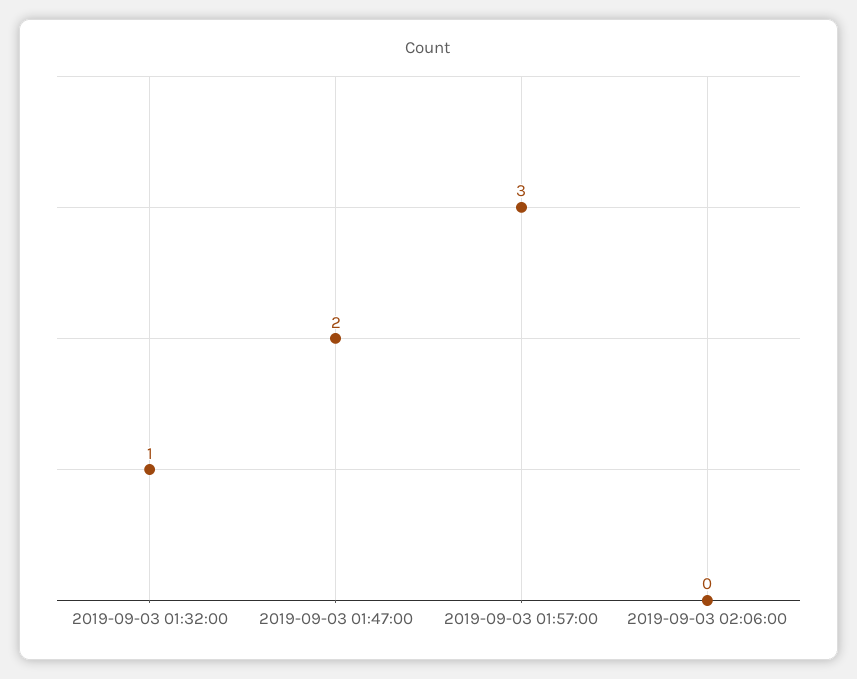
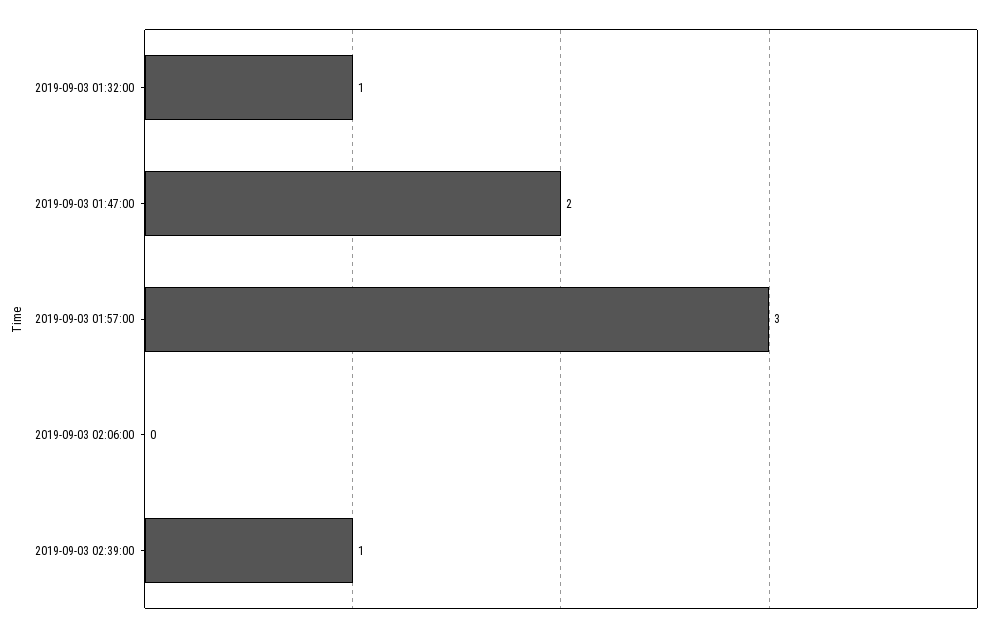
2019-09-03 02:39:00: none -> 1

